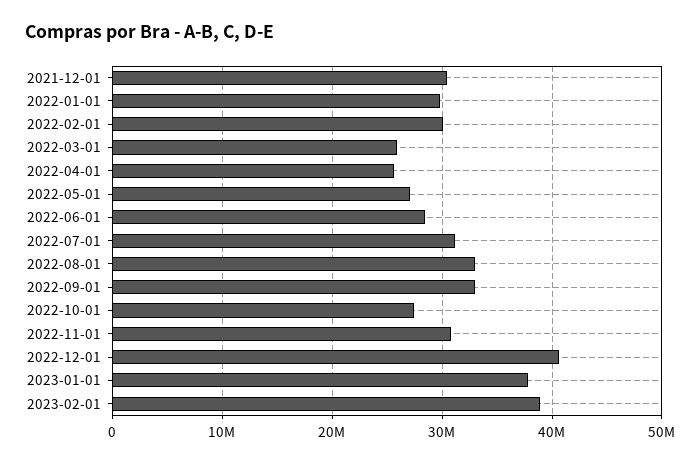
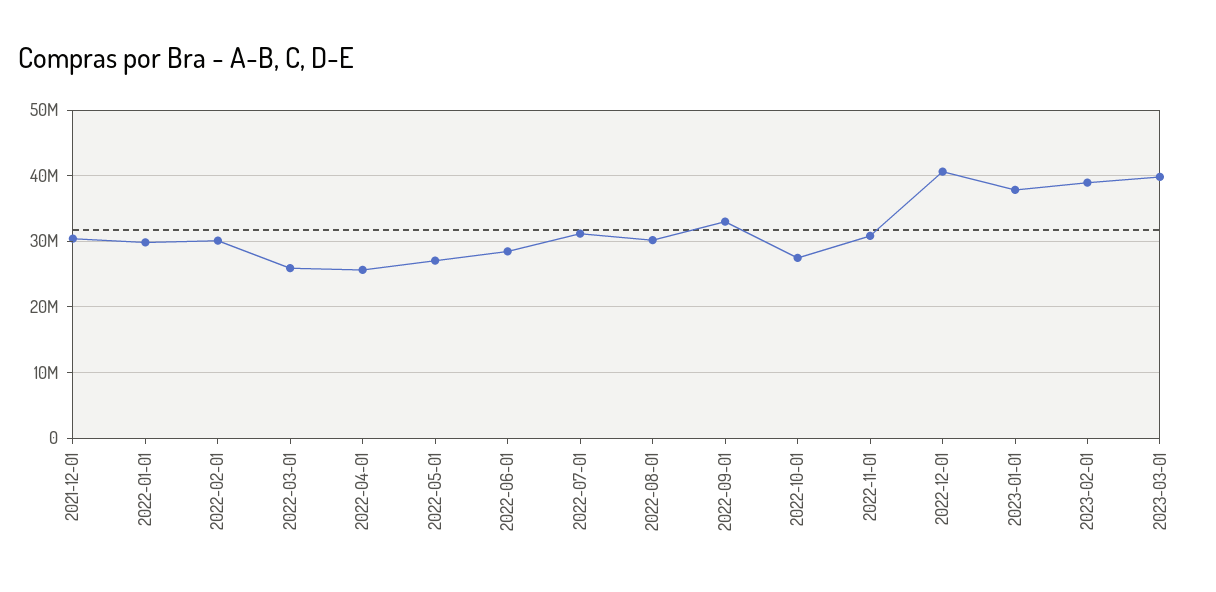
2022-08-01: 33000000 -> 30000000
2023-03-01: none -> 40000000

